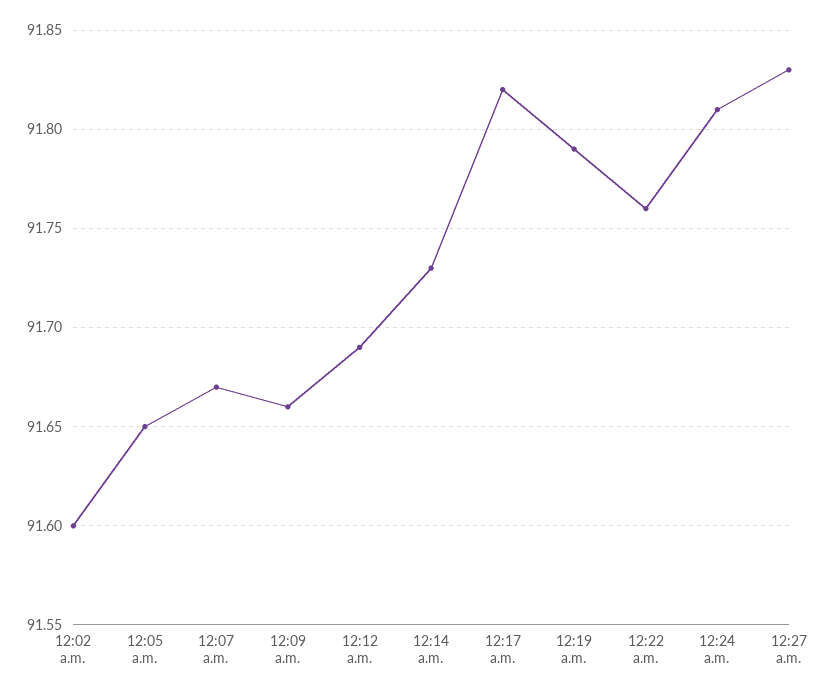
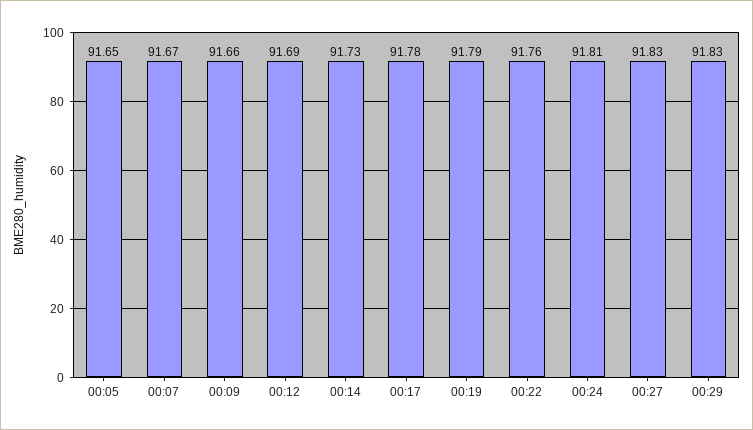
12:02 a.m.: 91.6 -> none
12:17 a.m.: 91.82 -> 91.78
00:29: none -> 91.83

